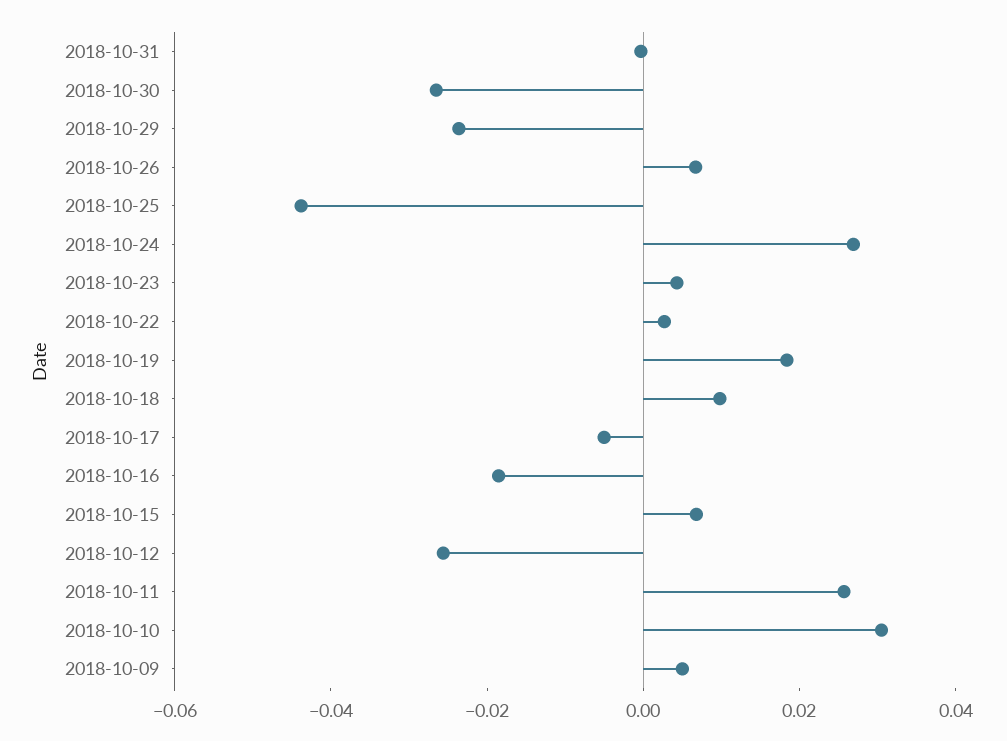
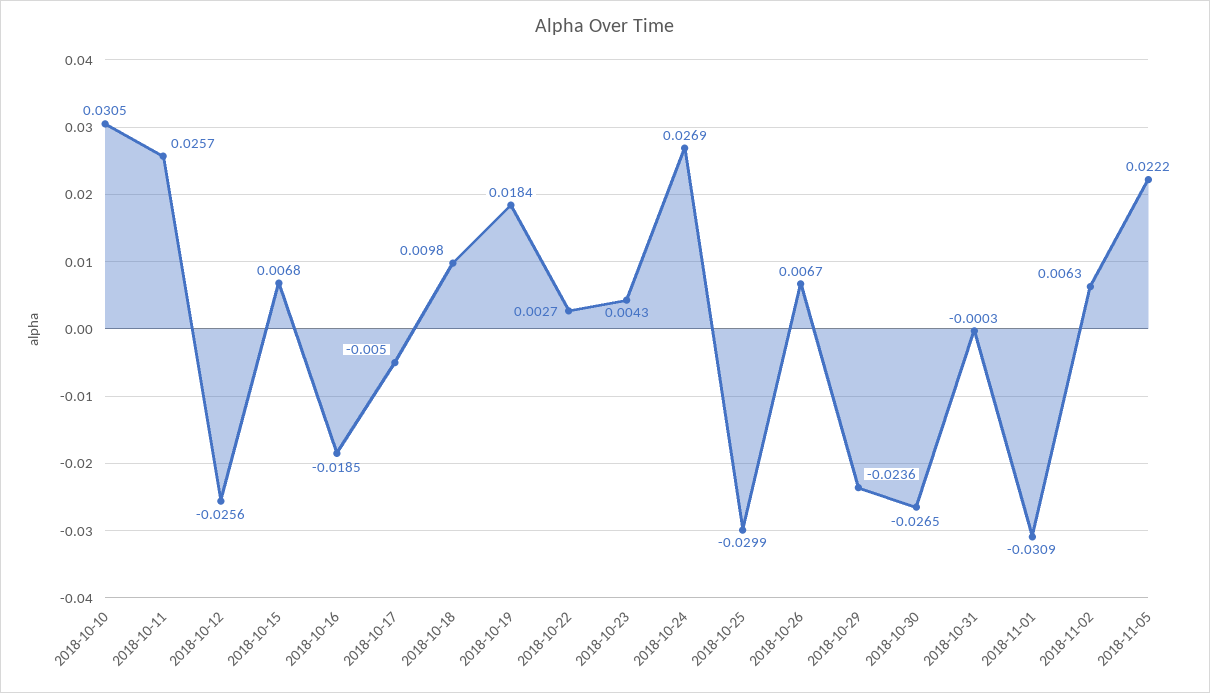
2018-10-25: -0.045 -> -0.0299
2018-10-09: 0.005 -> none
2018-11-01: none -> -0.0309
2018-11-02: none -> 0.0063
2018-11-05: none -> 0.0222

